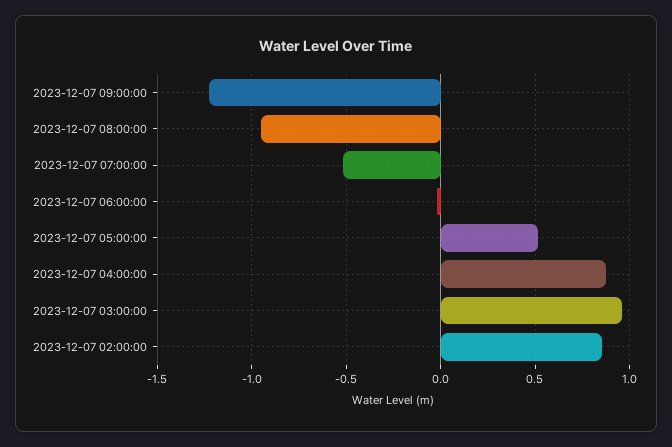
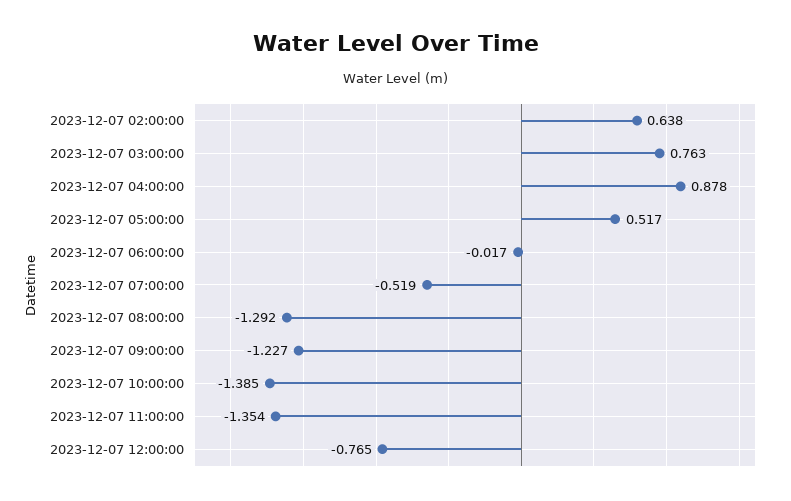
2023-12-07 08:00:00: -0.95 -> -1.292
2023-12-07 03:00:00: 0.95 -> 0.763
2023-12-07 02:00:00: 0.85 -> 0.638
2023-12-07 10:00:00: none -> -1.385
2023-12-07 11:00:00: none -> -1.354
2023-12-07 12:00:00: none -> -0.765

